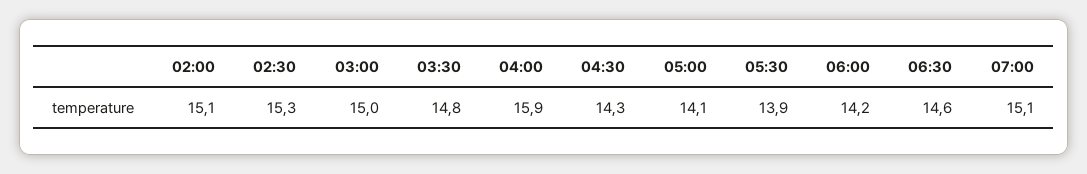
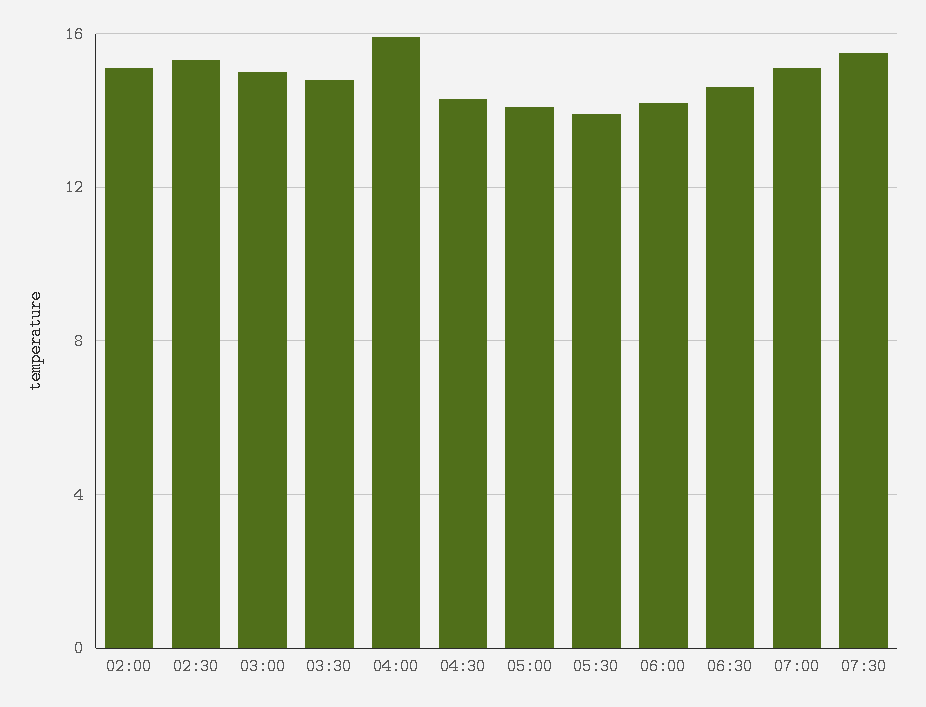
07:30: none -> 15.5

